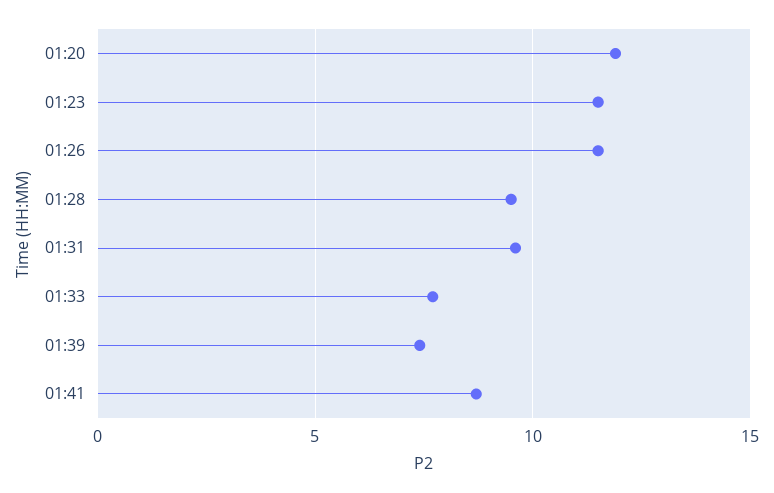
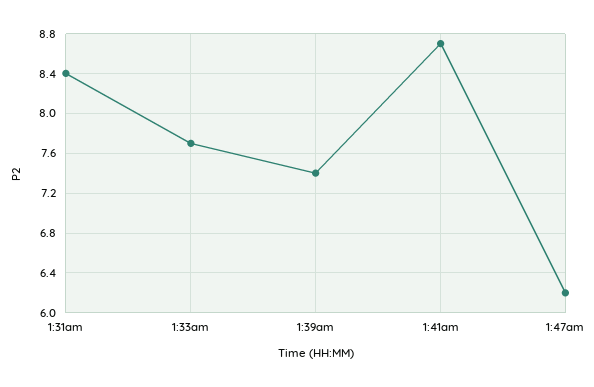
01:20: 12 -> none
01:23: 11.5 -> none
01:26: 11.5 -> none
01:28: 9.5 -> none
01:31: 9.5 -> 8.4
1:47am: none -> 6.2

